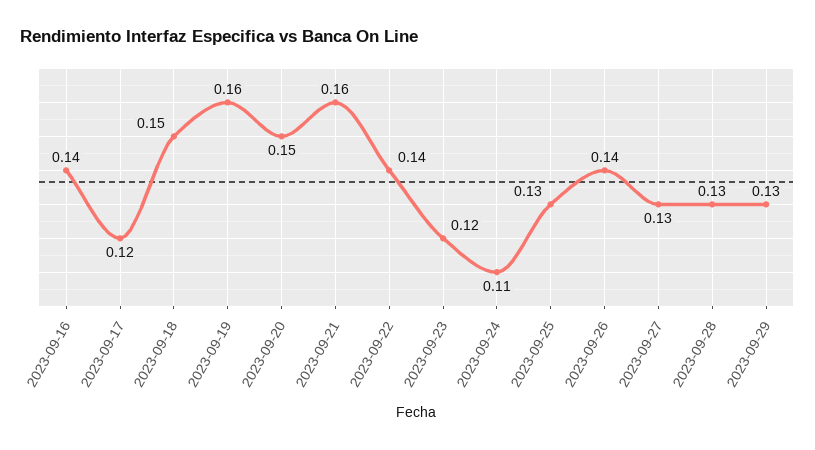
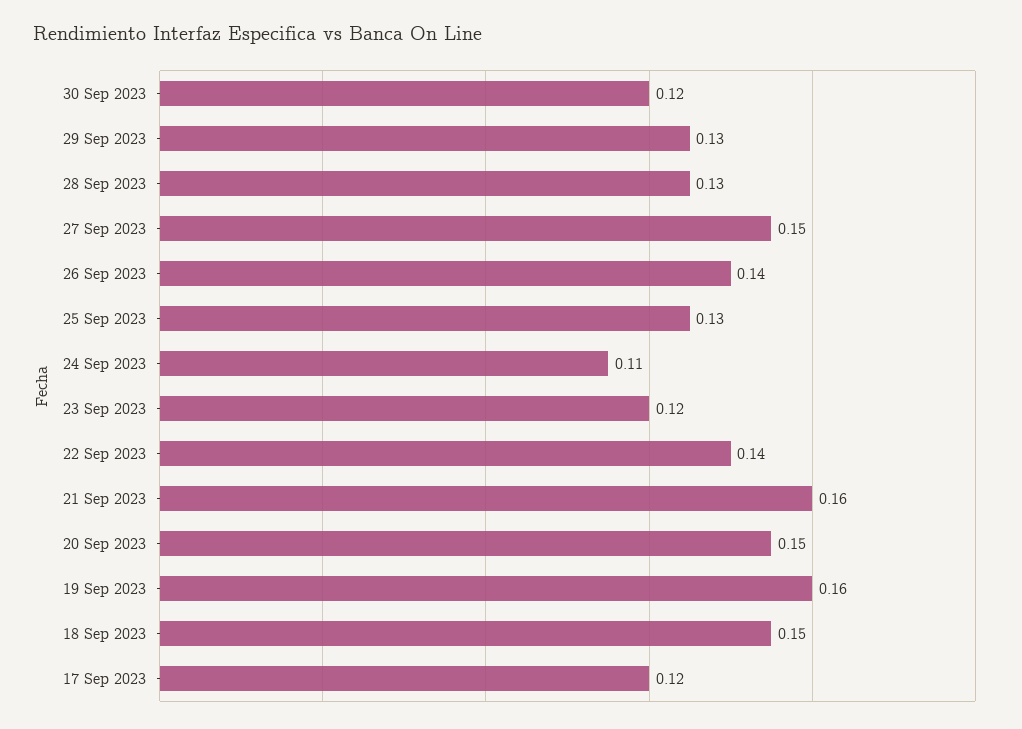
2023-09-16: 0.14 -> none
2023-09-27: 0.13 -> 0.15
30 Sep 2023: none -> 0.12

